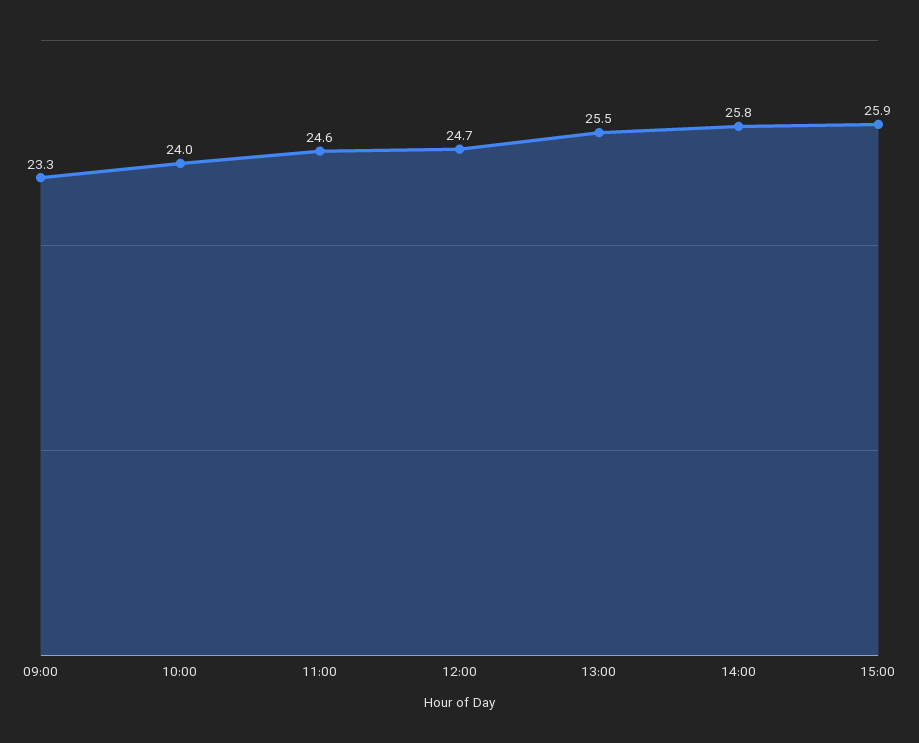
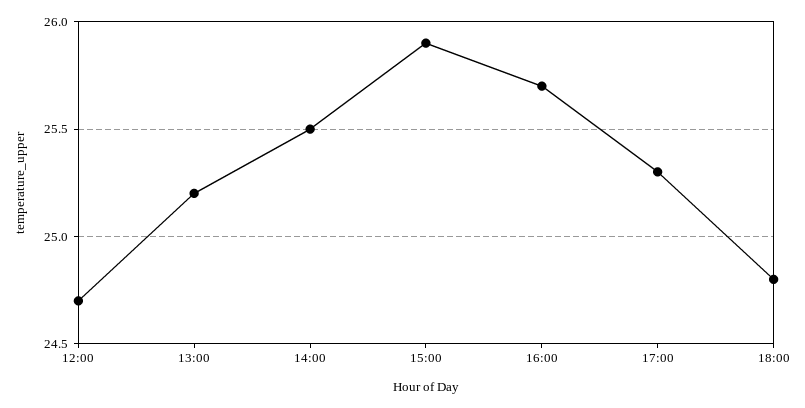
09:00: 23.3 -> none
10:00: 24 -> none
11:00: 24.6 -> none
13:00: 25.5 -> 25.2
14:00: 25.8 -> 25.5
16:00: none -> 25.7
17:00: none -> 25.3
18:00: none -> 24.8

